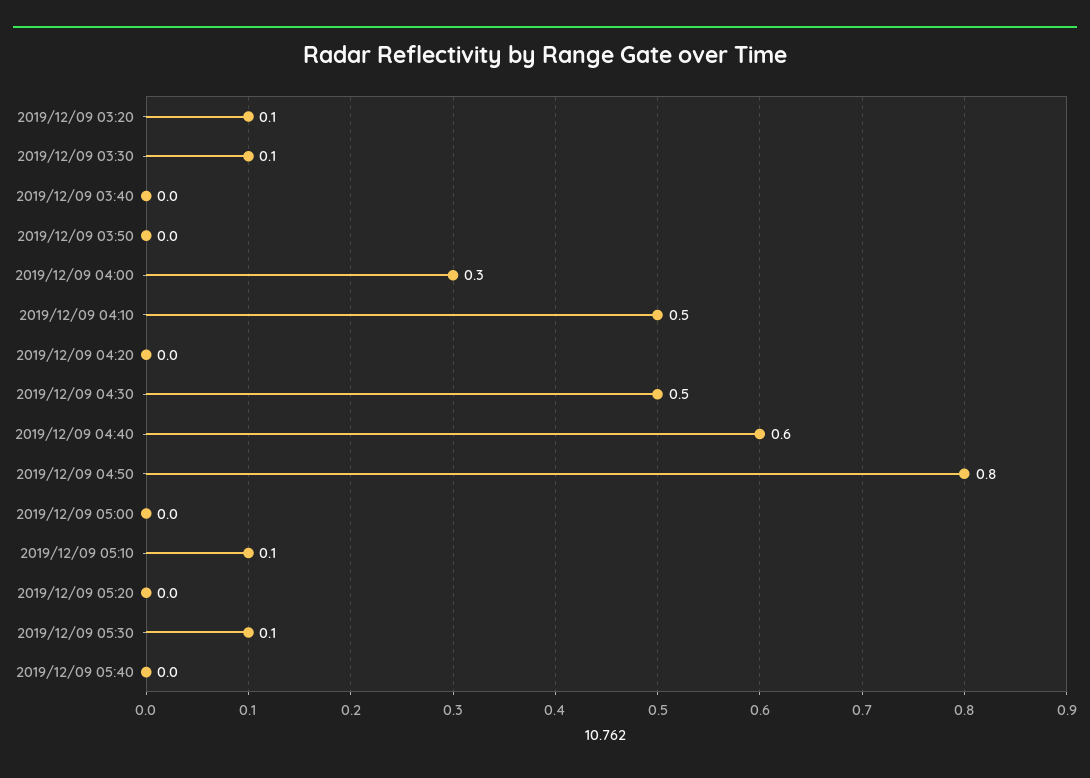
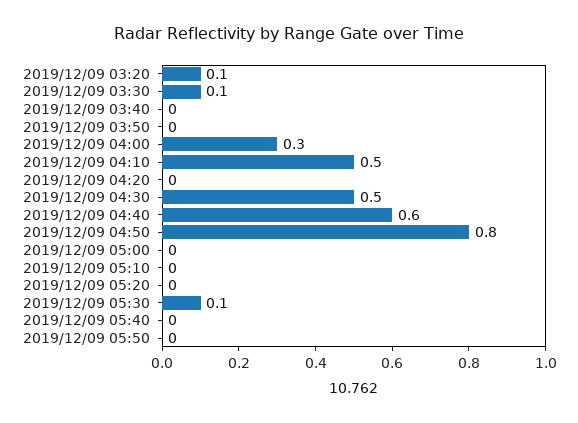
2019/12/09 05:10: 0.1 -> 0
2019/12/09 05:50: none -> 0

